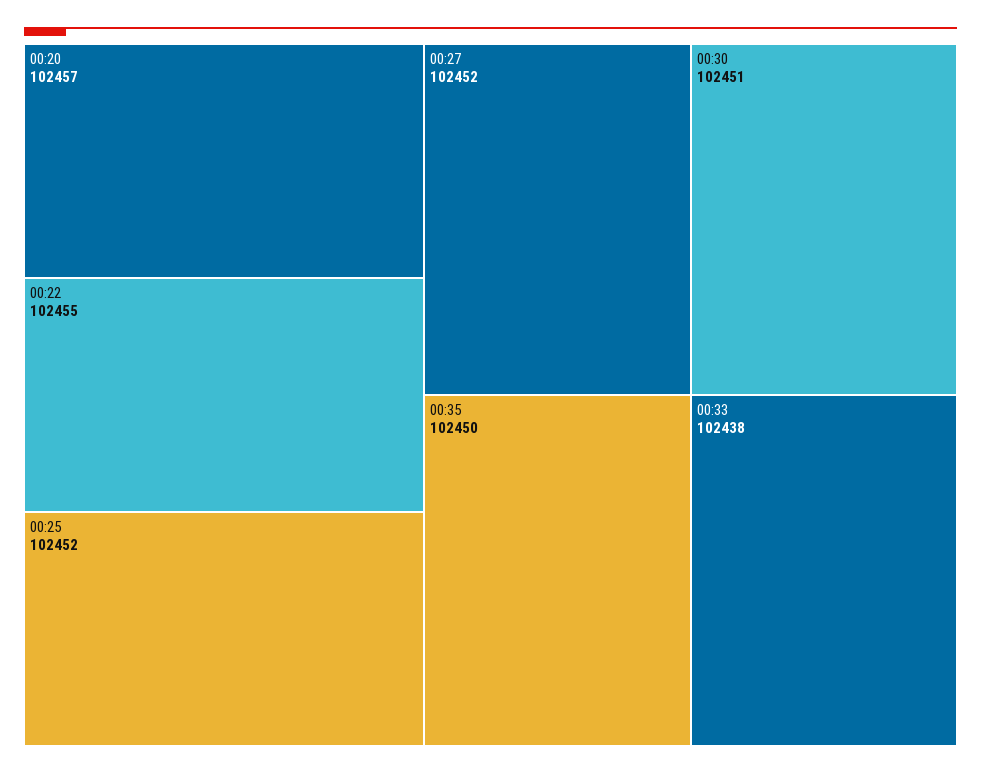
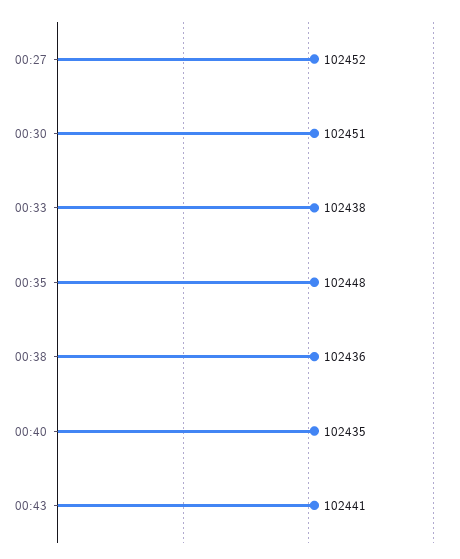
00:20: 102457 -> none
00:22: 102455 -> none
00:25: 102452 -> none
00:35: 102450 -> 102448
00:38: none -> 102436
00:40: none -> 102435
00:43: none -> 102441

